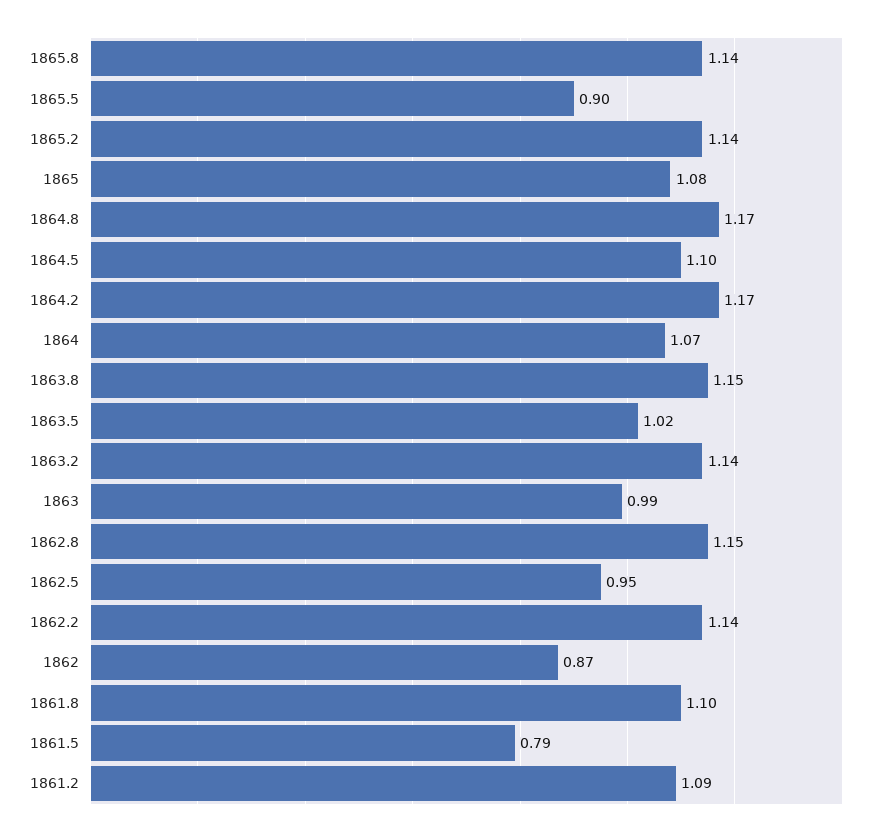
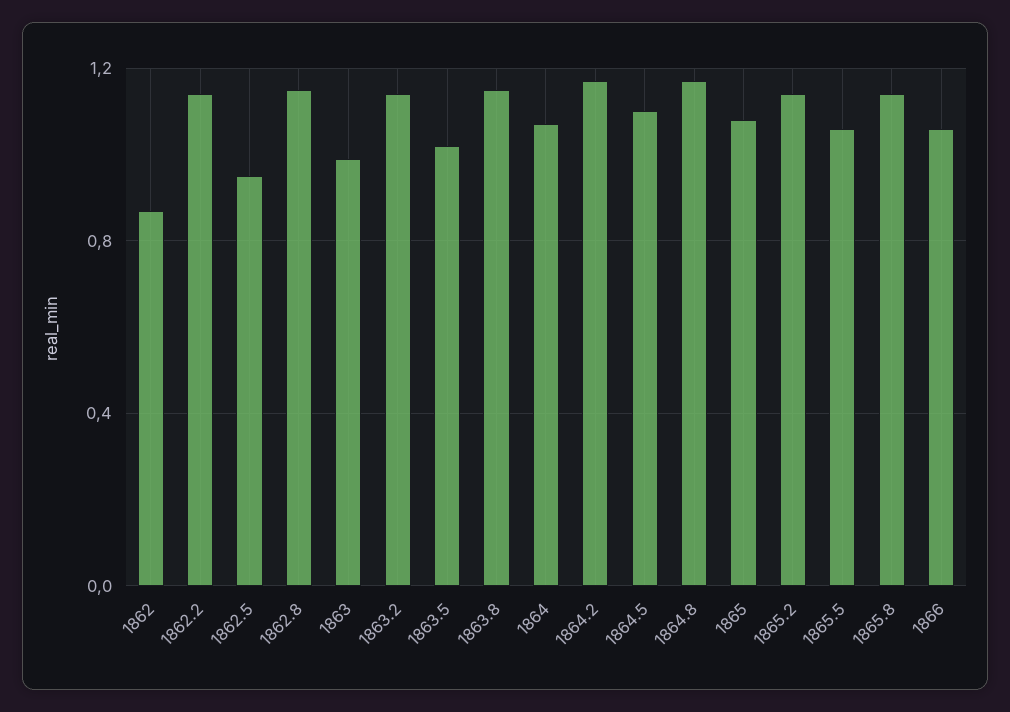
1865.5: 0.9 -> 1.05
1861.8: 1.1 -> none
1861.5: 0.79 -> none
1861.2: 1.09 -> none
1866: none -> 1.05

